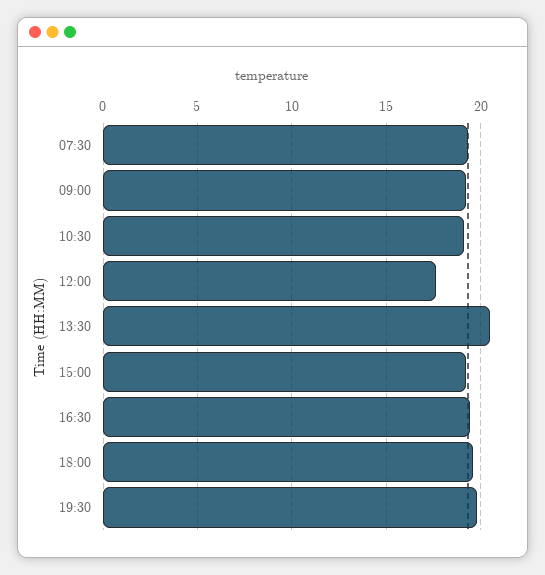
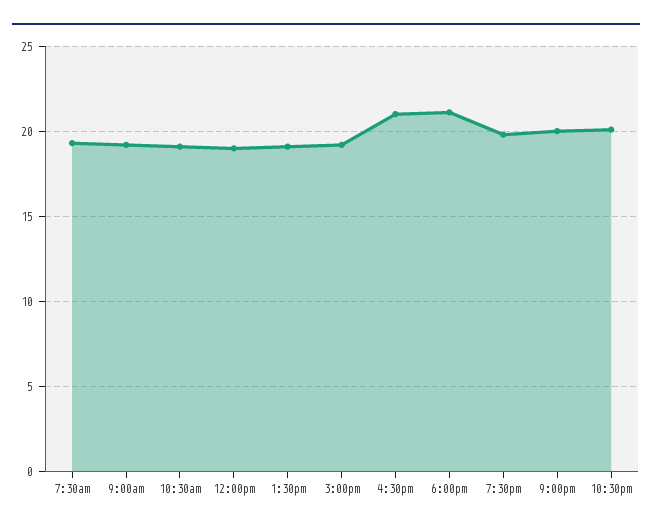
12:00: 17.5 -> 19
13:30: 20.5 -> 19
16:30: 19.5 -> 21
18:00: 19.5 -> 21
9:00pm: none -> 20
10:30pm: none -> 20

